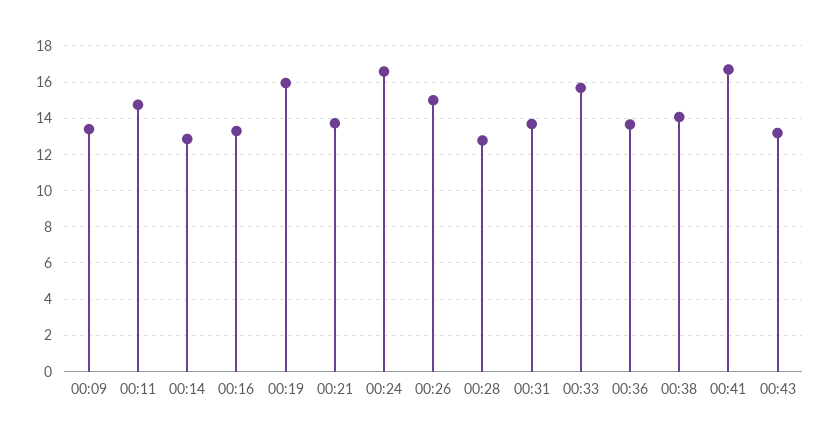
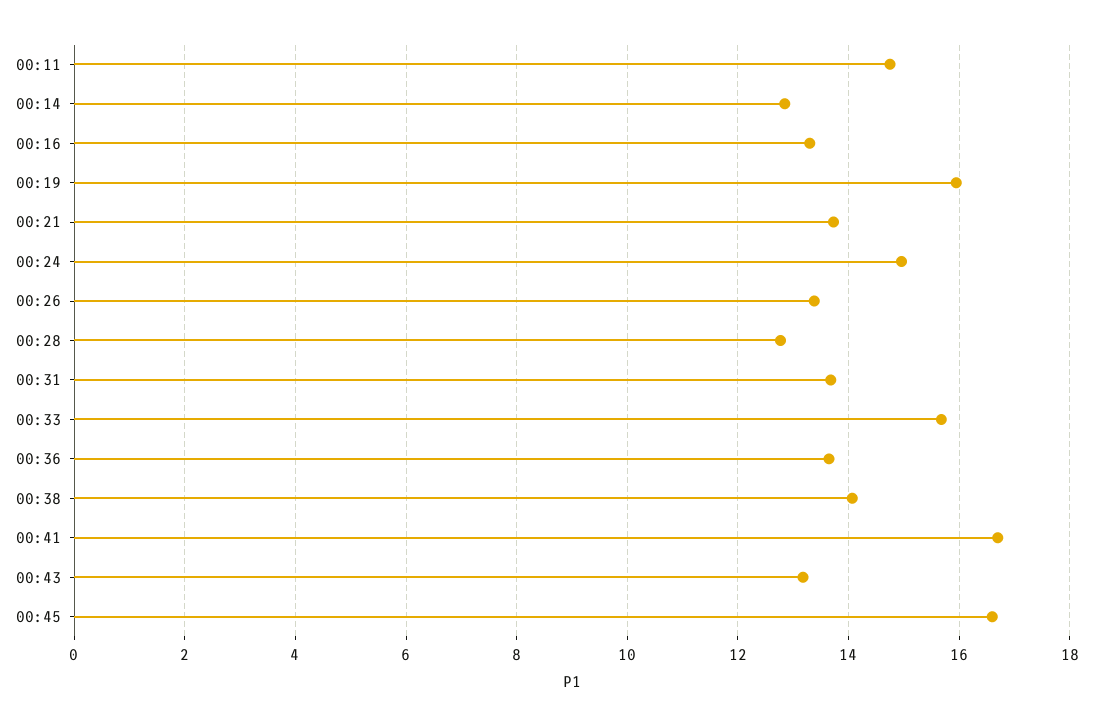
00:09: 13.5 -> none
00:24: 16.5 -> 15
00:26: 15 -> 13.4
00:45: none -> 16.6

